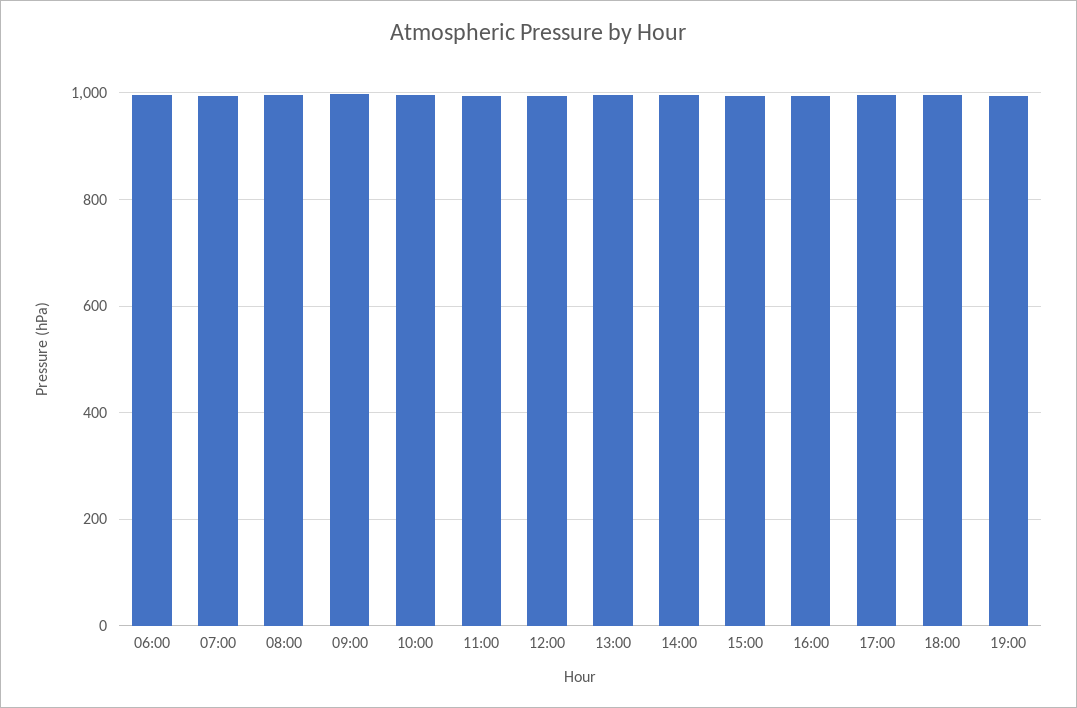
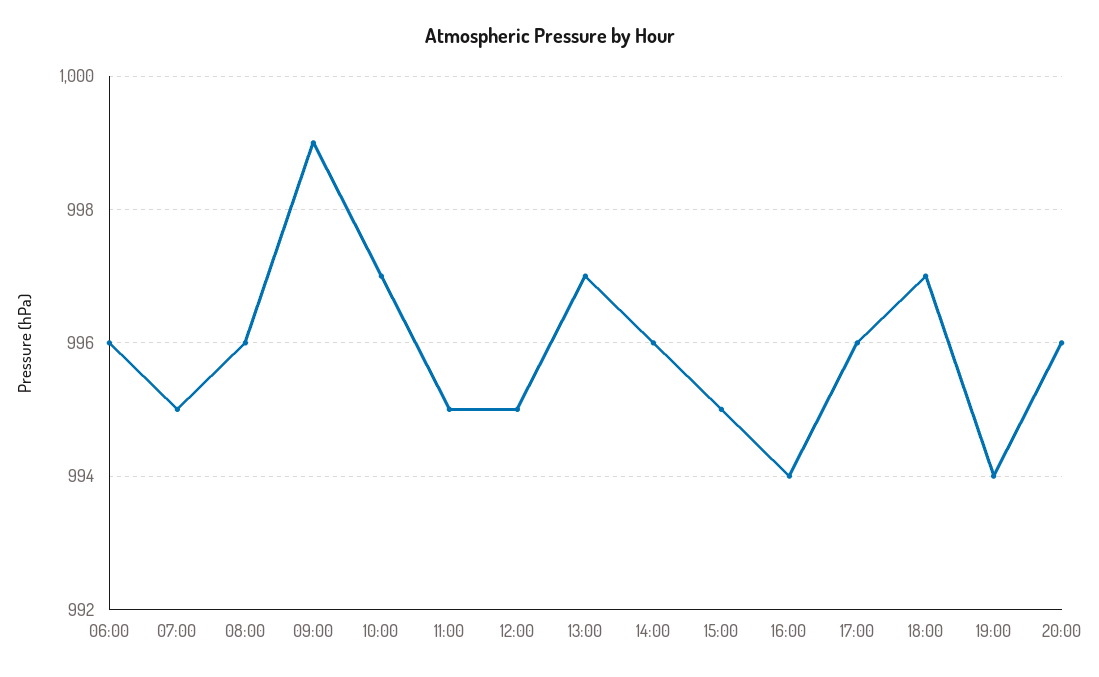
20:00: none -> 996

